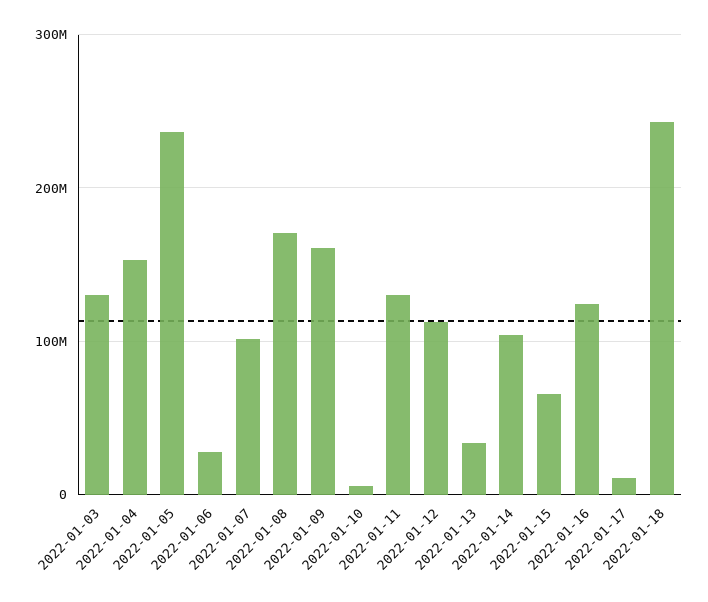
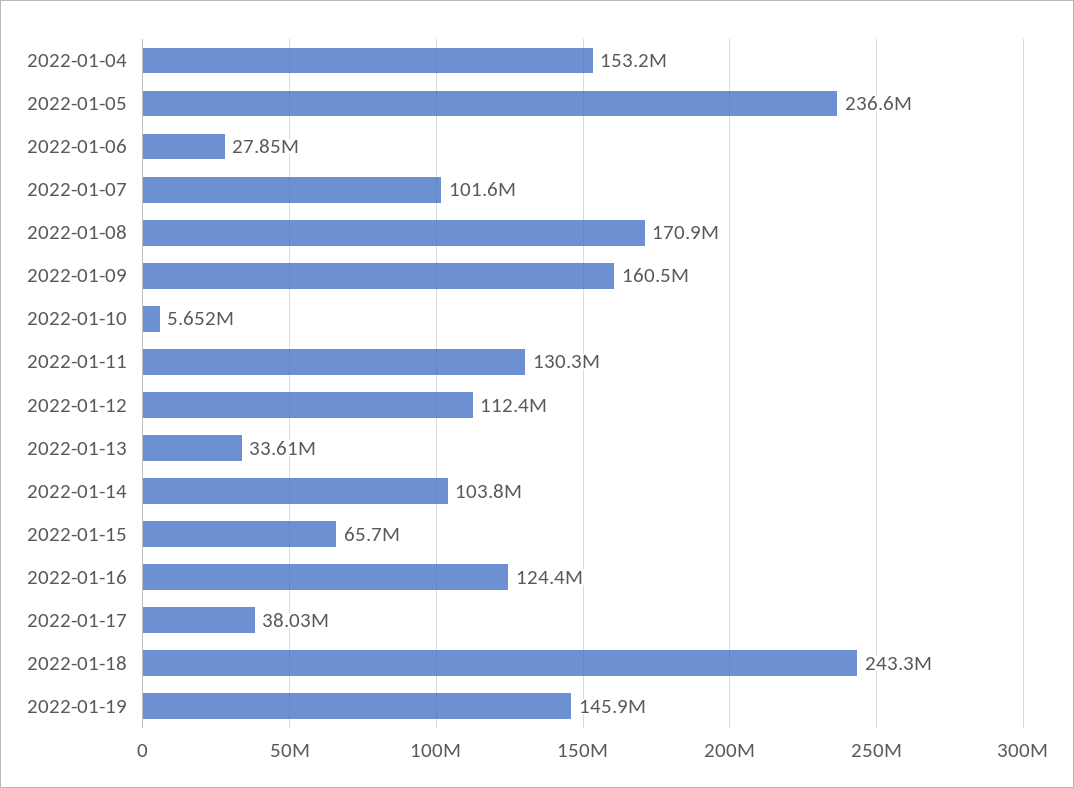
2022-01-03: 130000000 -> none
2022-01-17: 10000000 -> 38030000
2022-01-19: none -> 145900000

